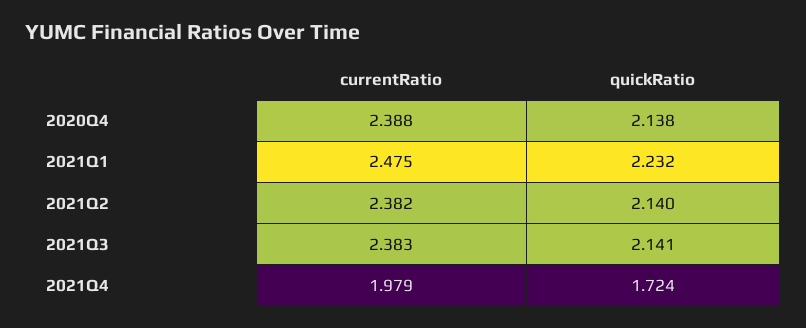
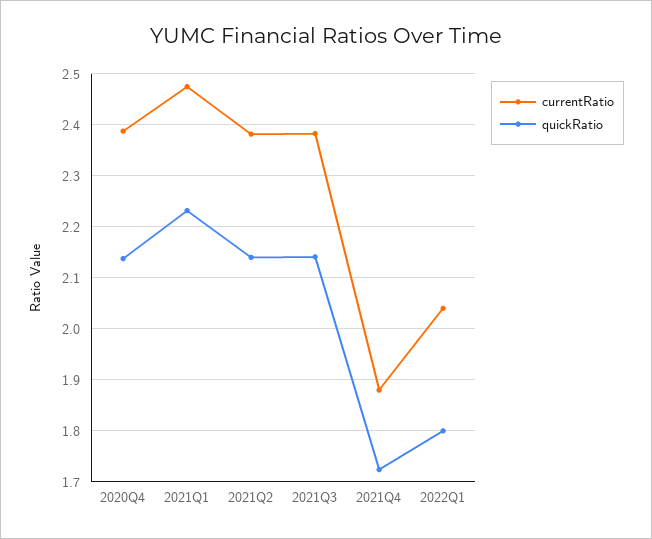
currentRatio, 2021Q4: 1.979 -> 1.88
currentRatio, 2022Q1: none -> 2.04
quickRatio, 2022Q1: none -> 1.8

